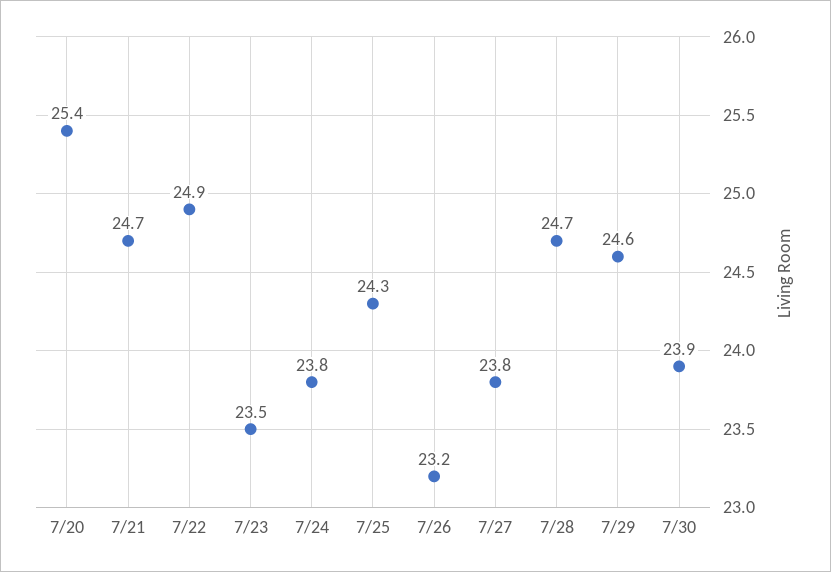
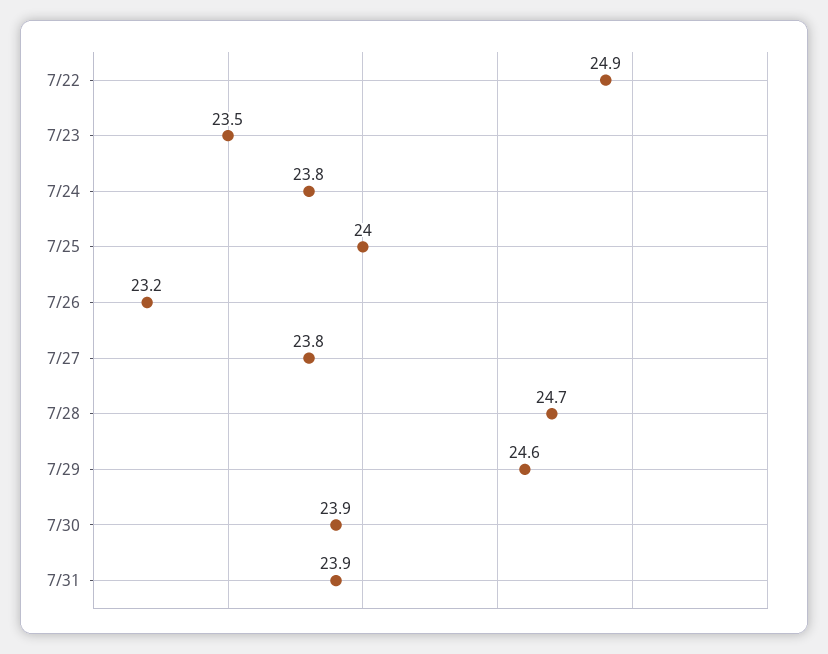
7/20: 25.4 -> none
7/21: 24.7 -> none
7/25: 24.3 -> 24
7/31: none -> 23.9

